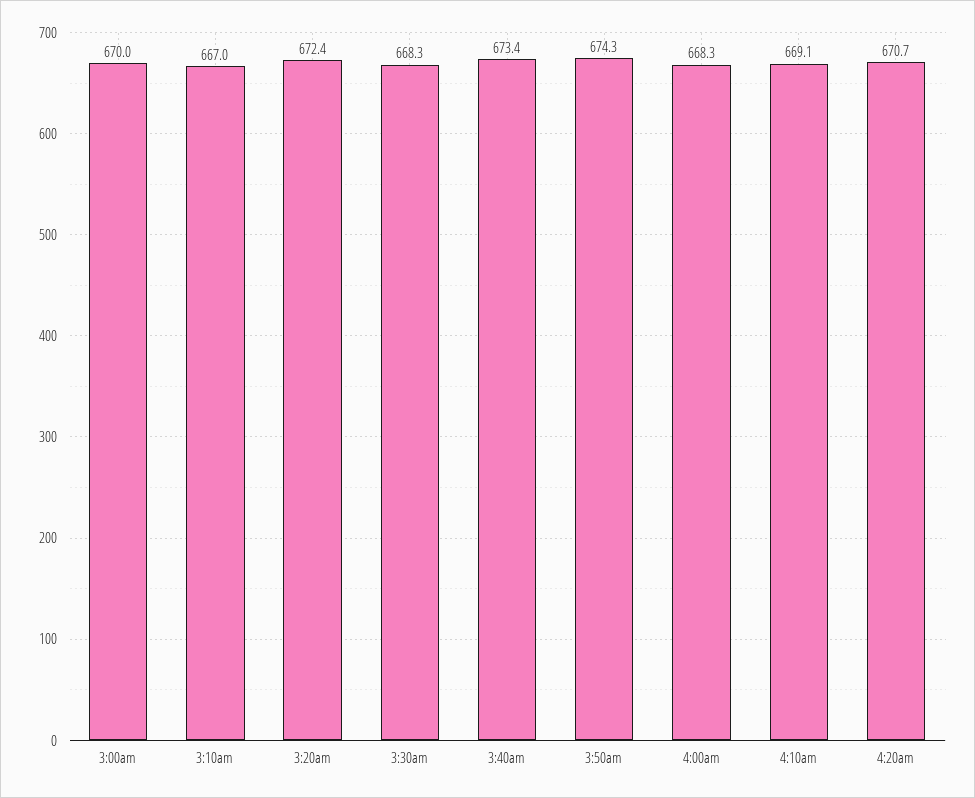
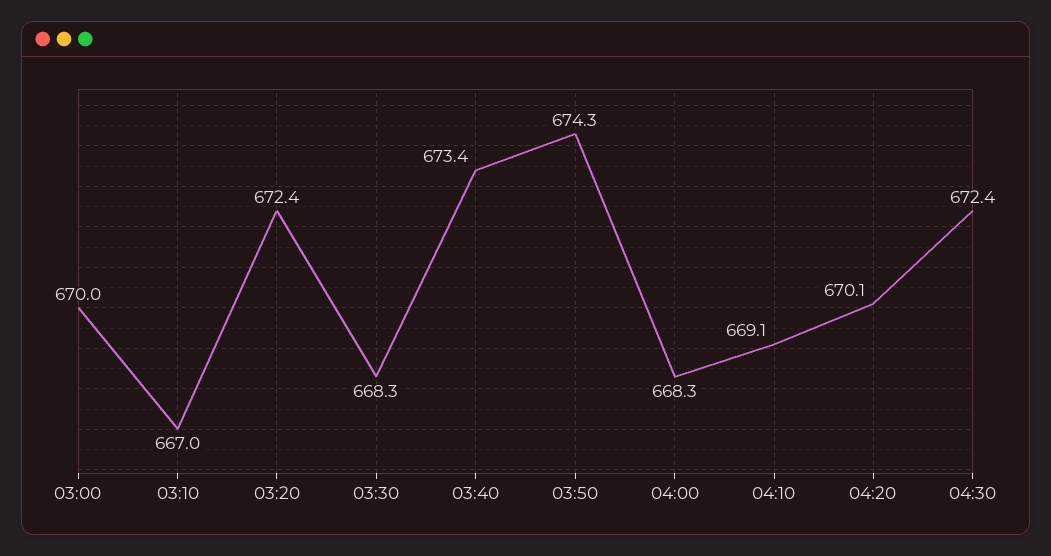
4:20am: 670.7 -> 670.1
04:30: none -> 672.4

